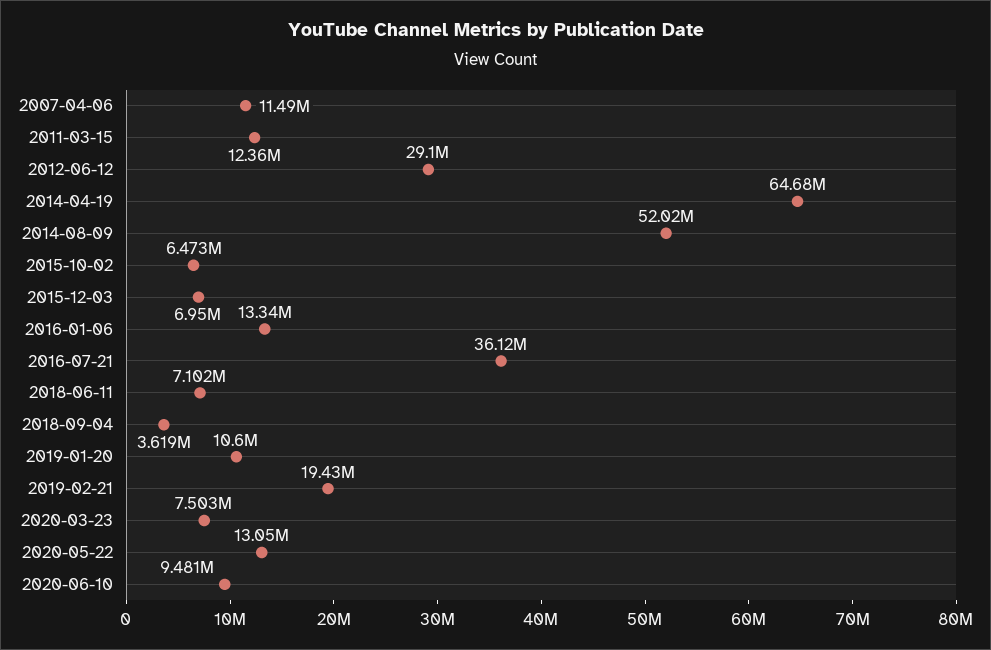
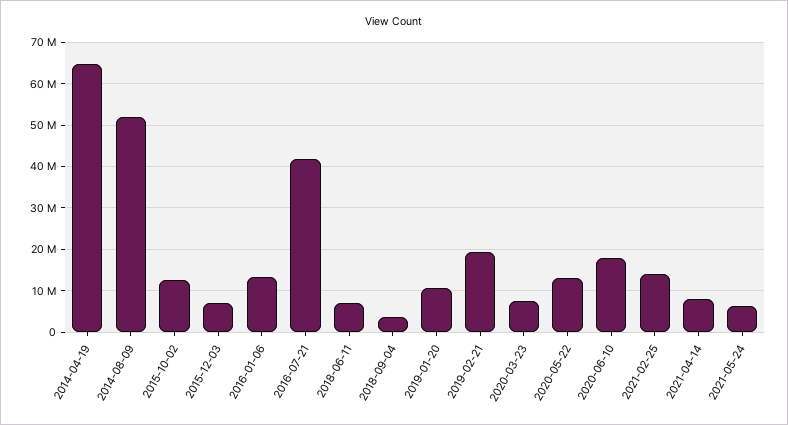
2007-04-06: 11490000 -> none
2011-03-15: 12360000 -> none
2012-06-12: 29100000 -> none
2015-10-02: 6473000 -> 12000000
2016-07-21: 36120000 -> 42000000
2020-06-10: 9481000 -> 18000000
2021-02-25: none -> 14000000
2021-04-14: none -> 8000000
2021-05-24: none -> 6000000

